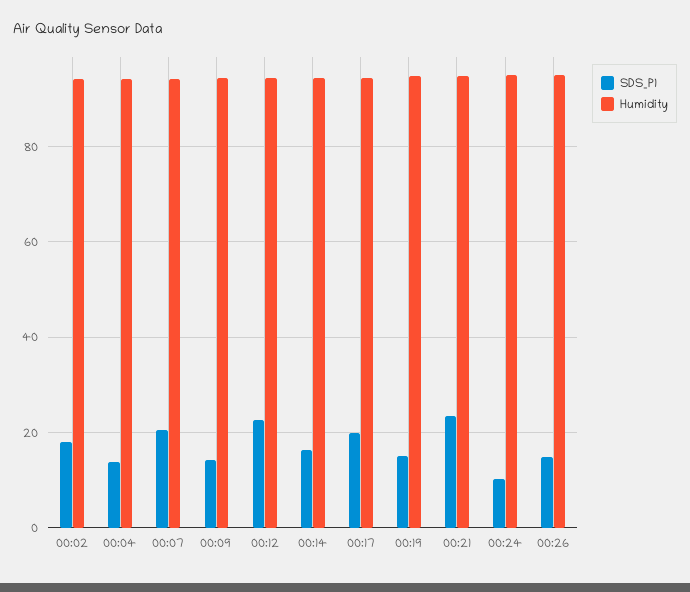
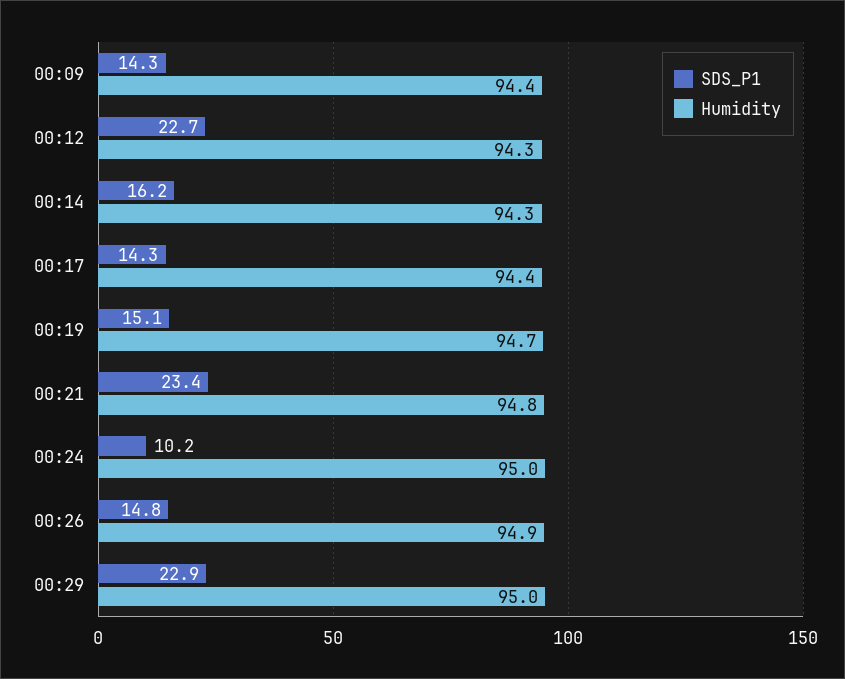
SDS_P1, 00:02: 18 -> none
Humidity, 00:02: 94 -> none
SDS_P1, 00:04: 14 -> none
Humidity, 00:04: 94 -> none
SDS_P1, 00:07: 20 -> none
Humidity, 00:07: 94 -> none
SDS_P1, 00:17: 20 -> 14.3
SDS_P1, 00:29: none -> 22.9
Humidity, 00:29: none -> 95

